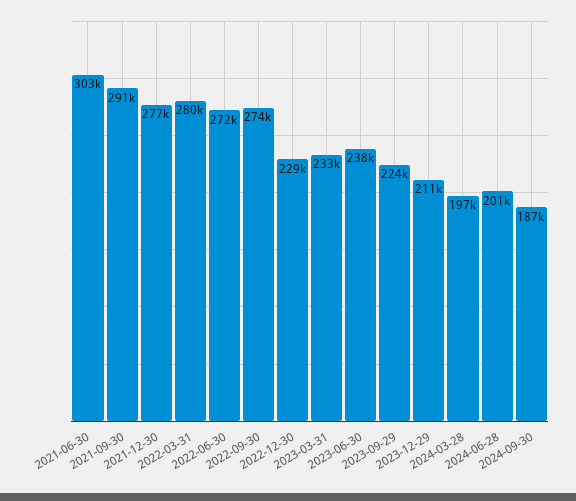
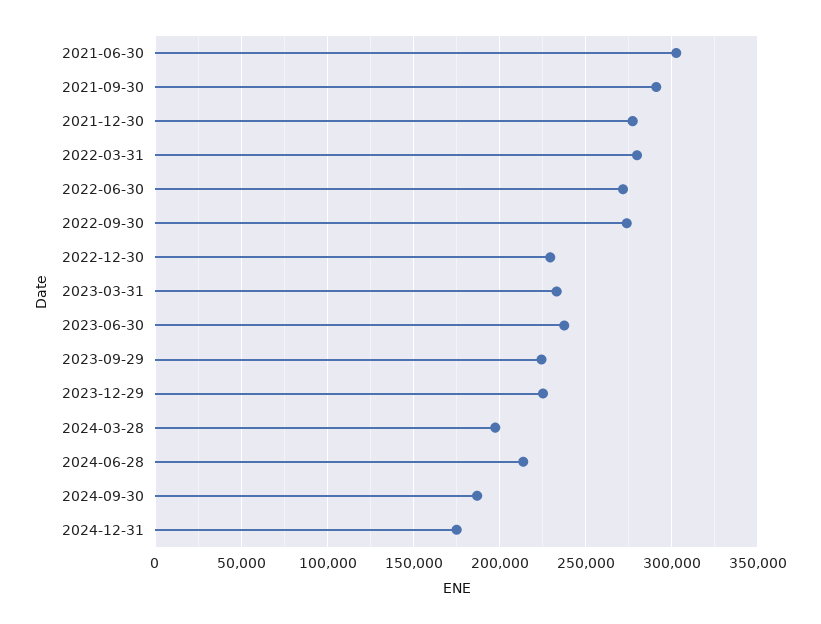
2023-12-29: 211000 -> 225000
2024-06-28: 201000 -> 215000
2024-12-31: none -> 175000

